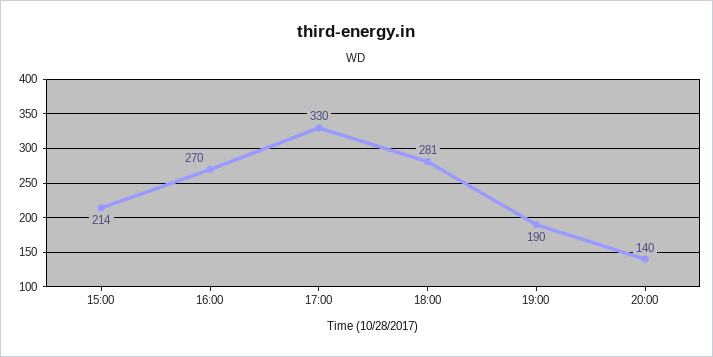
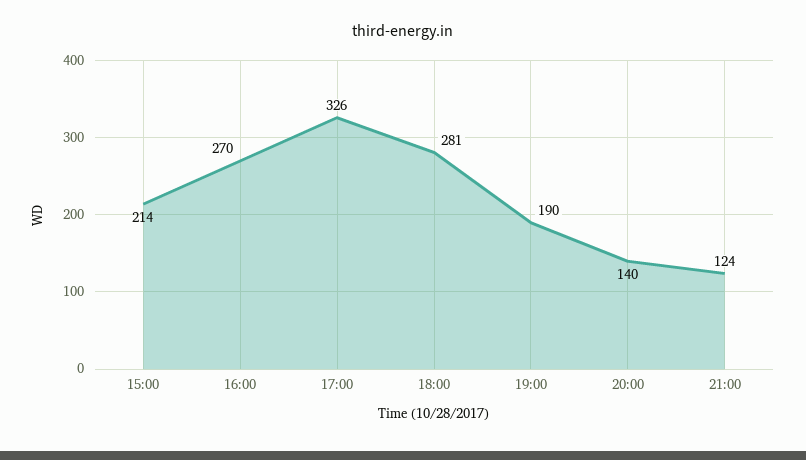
17:00: 330 -> 326
21:00: none -> 124

